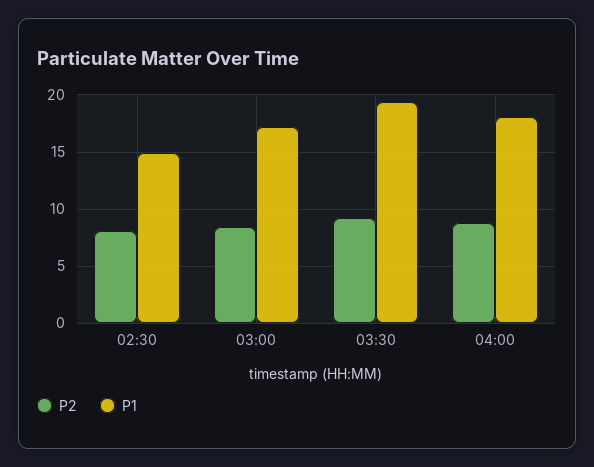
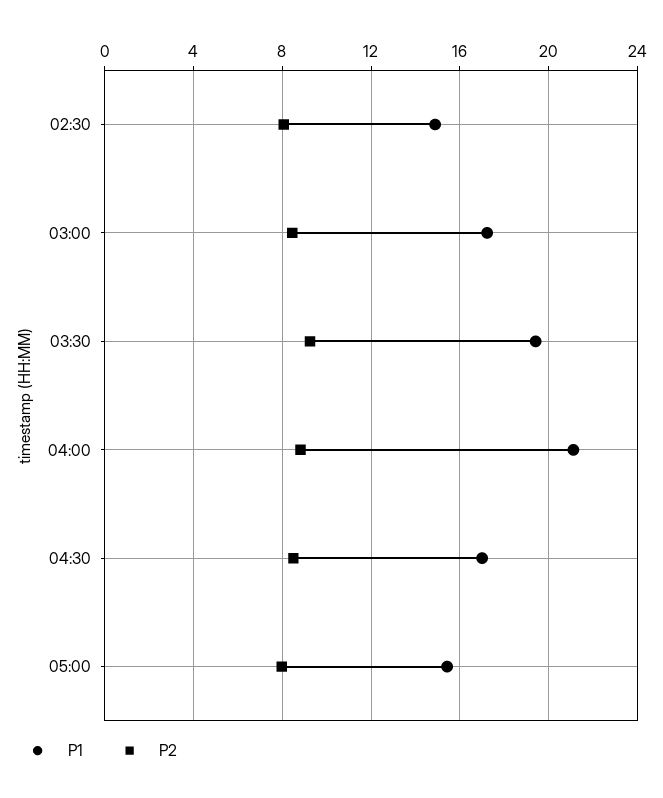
P1, 04:00: 18 -> 21
P1, 04:30: none -> 17
P2, 04:30: none -> 8.5
P1, 05:00: none -> 15.5
P2, 05:00: none -> 8

